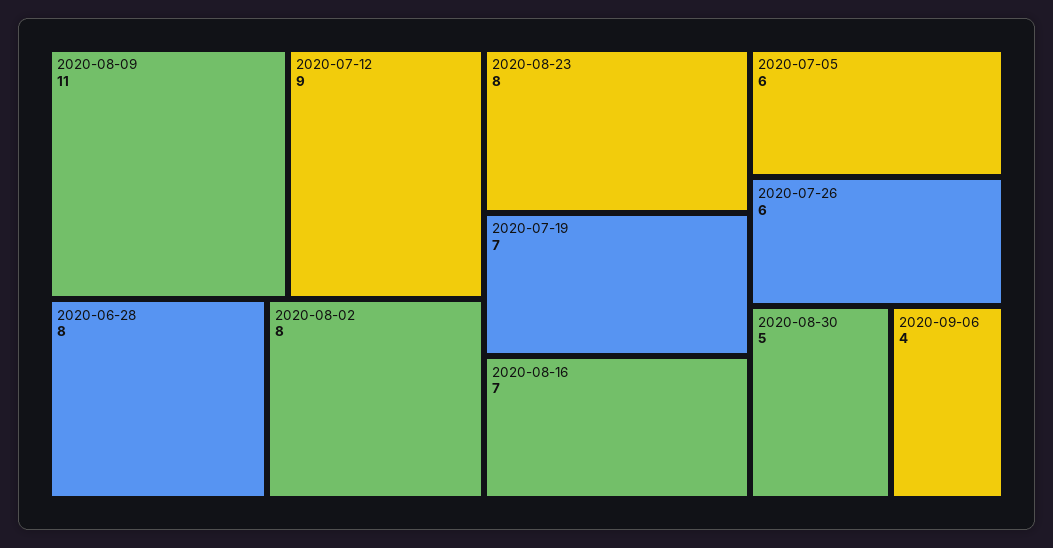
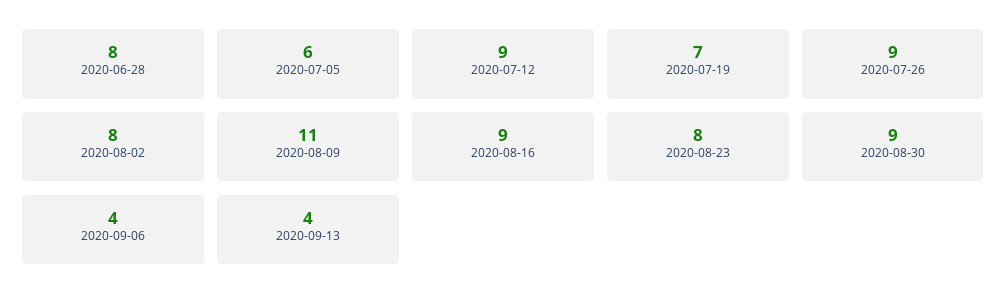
2020-08-16: 7 -> 9
2020-07-26: 6 -> 9
2020-08-30: 5 -> 9
2020-09-13: none -> 4

